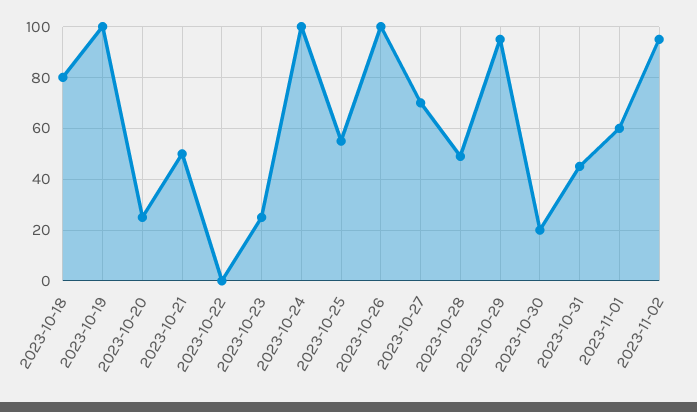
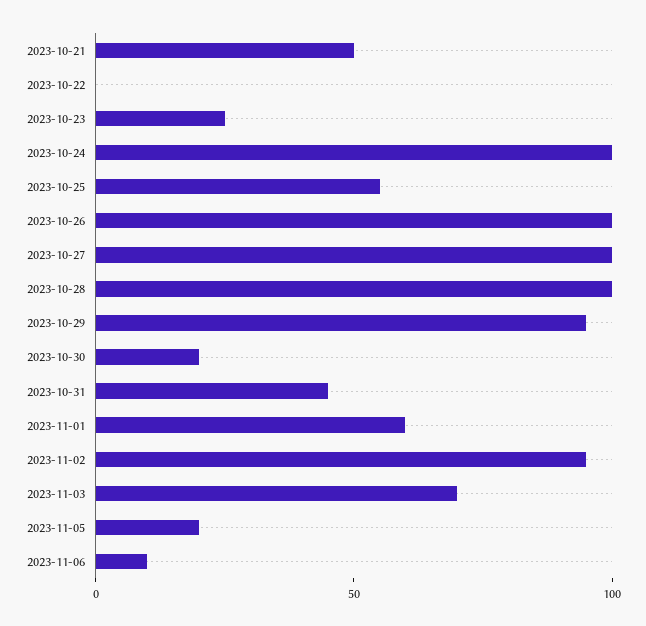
2023-10-18: 80 -> none
2023-10-19: 100 -> none
2023-10-20: 25 -> none
2023-10-27: 70 -> 100
2023-10-28: 50 -> 100
2023-11-03: none -> 70
2023-11-05: none -> 20
2023-11-06: none -> 10

